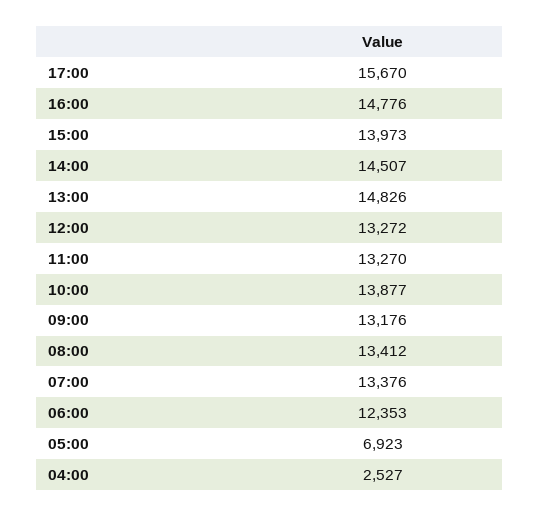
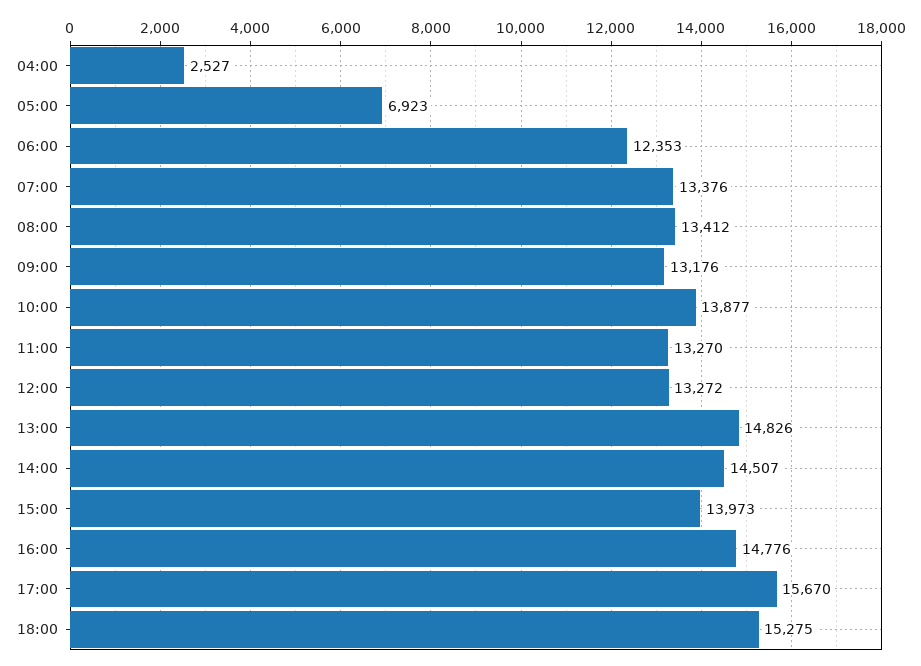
18:00: none -> 15275

